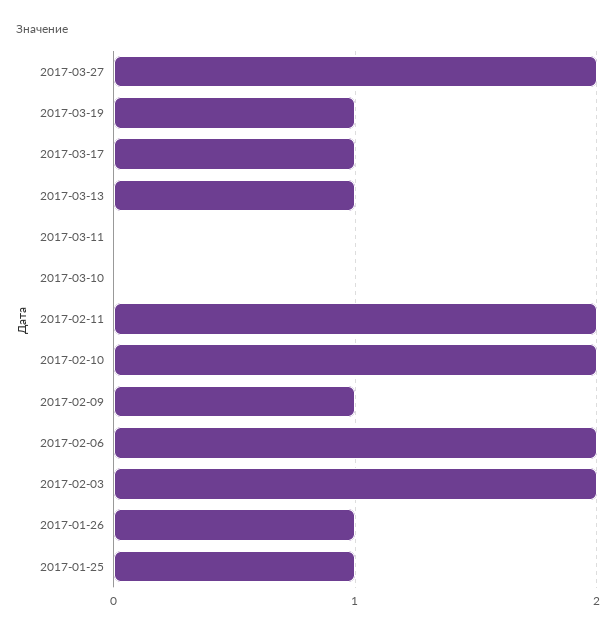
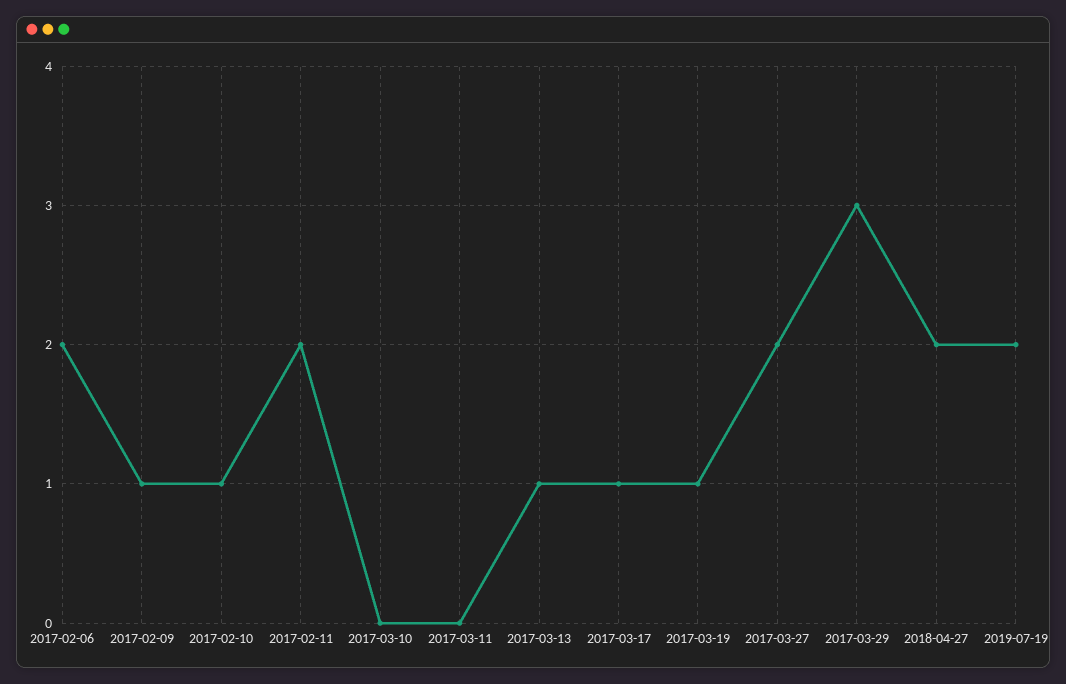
2017-02-10: 2 -> 1
2017-02-03: 2 -> none
2017-01-26: 1 -> none
2017-01-25: 1 -> none
2017-03-29: none -> 3
2018-04-27: none -> 2
2019-07-19: none -> 2

